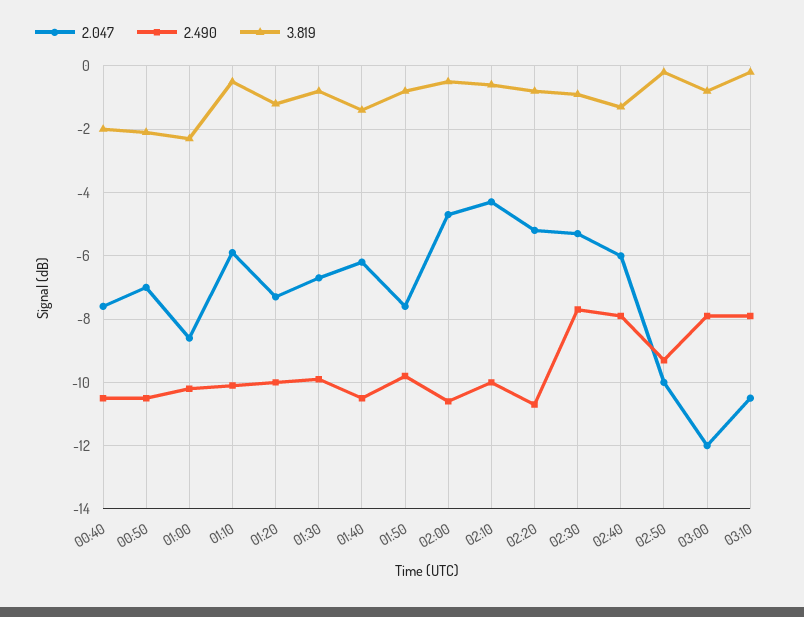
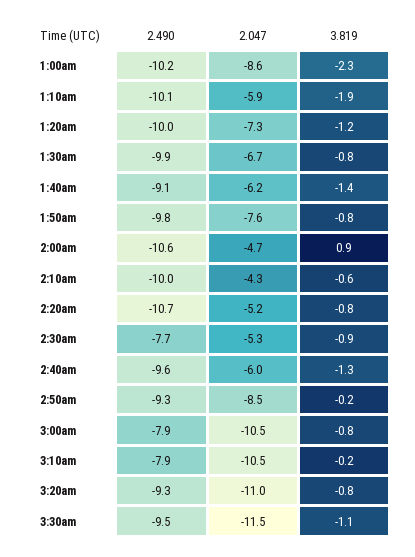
2.047, 00:40: -7.5 -> none
2.490, 00:40: -10.5 -> none
3.819, 00:40: -2 -> none
2.047, 00:50: -7 -> none
2.490, 00:50: -10.5 -> none
3.819, 00:50: -2 -> none
3.819, 01:10: -0.5 -> -1.9
2.490, 01:40: -10.5 -> -9.1
3.819, 02:00: -0.5 -> 0.9
2.490, 02:40: -8 -> -9.6
2.047, 02:50: -10 -> -8.5
2.047, 03:00: -12 -> -10.5
2.490, 3:20am: none -> -9.3
2.047, 3:20am: none -> -11
3.819, 3:20am: none -> -0.8
2.490, 3:30am: none -> -9.5
2.047, 3:30am: none -> -11.5
3.819, 3:30am: none -> -1.1

